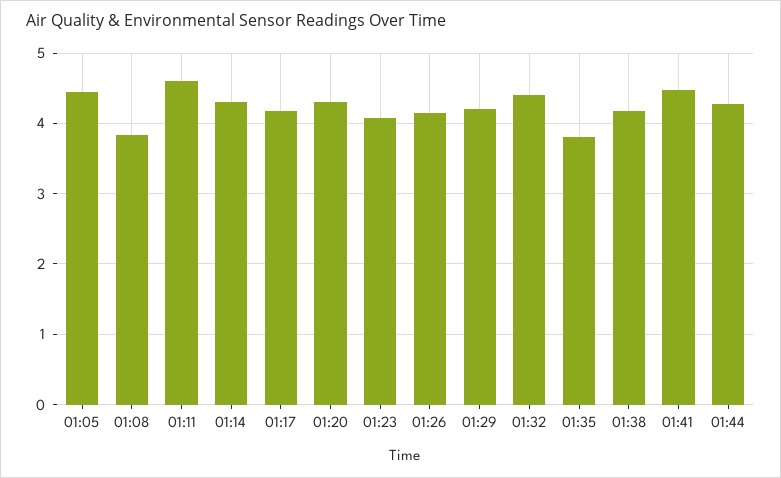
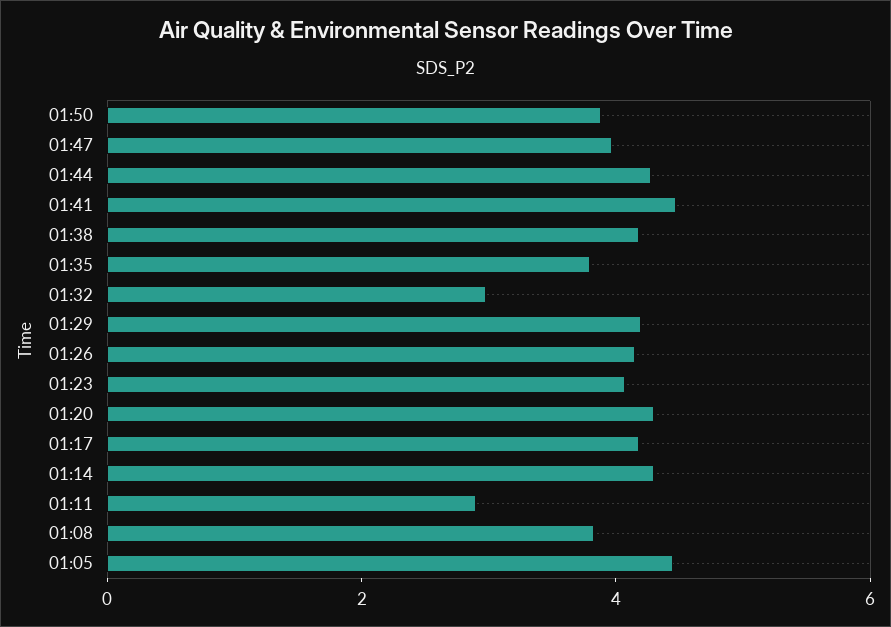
01:11: 4.6 -> 3
01:32: 4.4 -> 3
01:50: none -> 4
01:47: none -> 4

